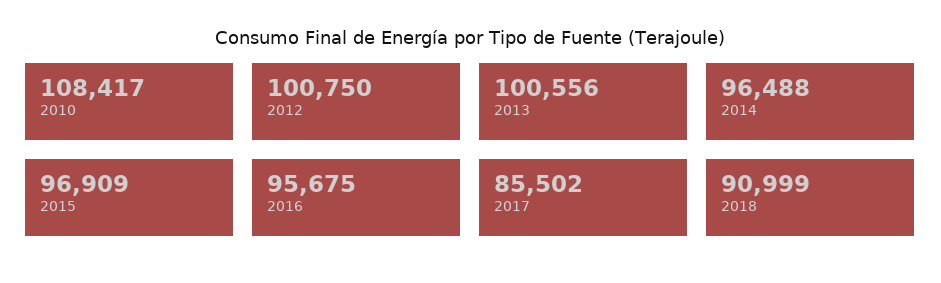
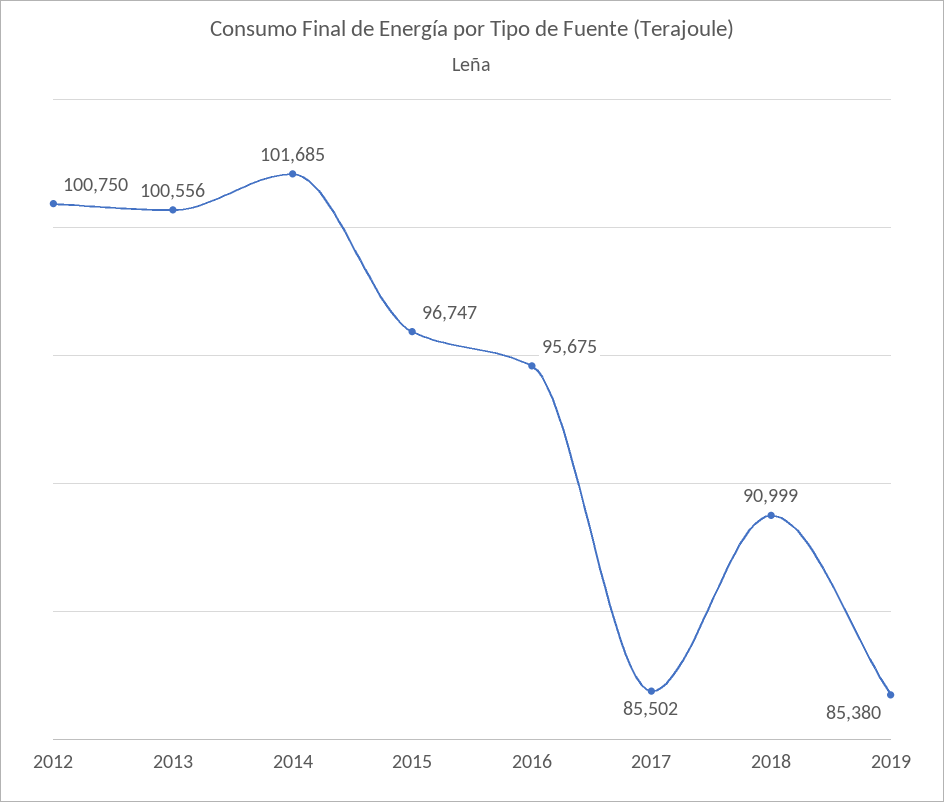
2010: 108417 -> none
2014: 96488 -> 101685
2015: 96909 -> 96747
2019: none -> 85380

